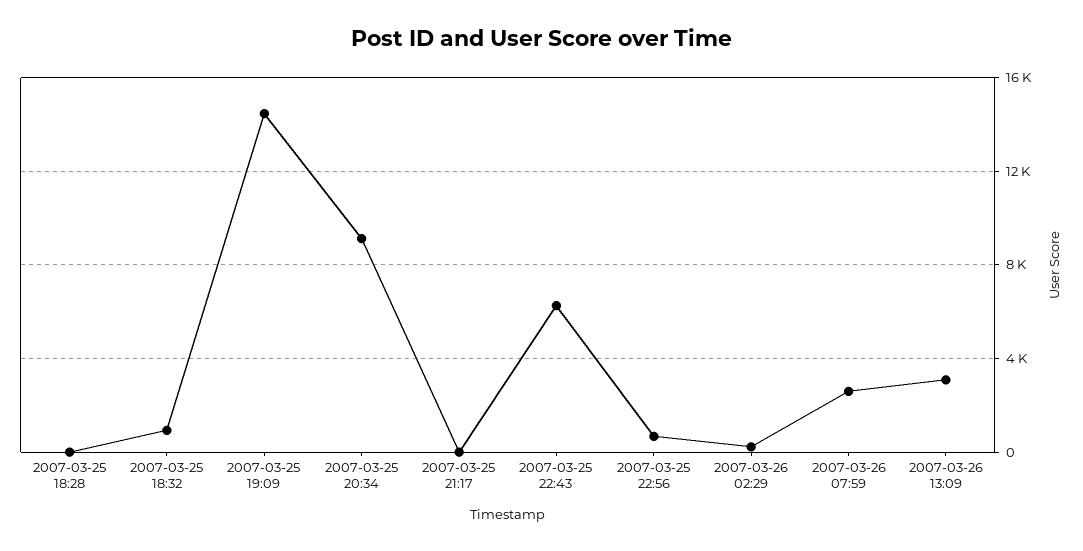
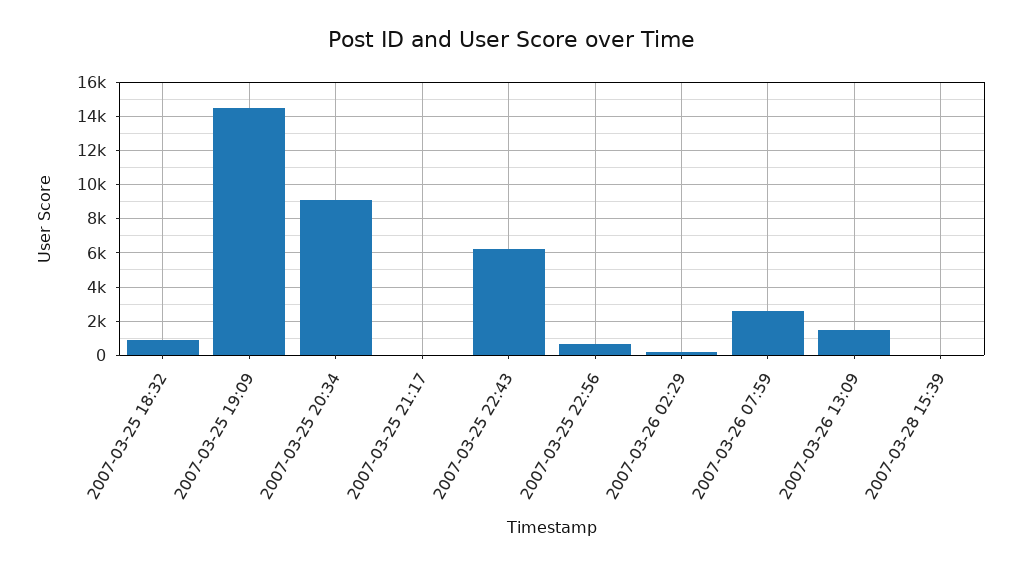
2007-03-25 18:28: 0 -> none
2007-03-26 13:09: 3000 -> 1500
2007-03-28 15:39: none -> 0

